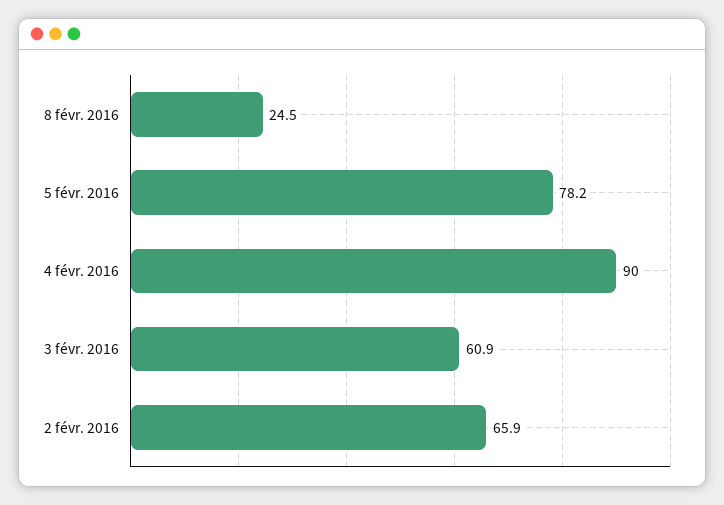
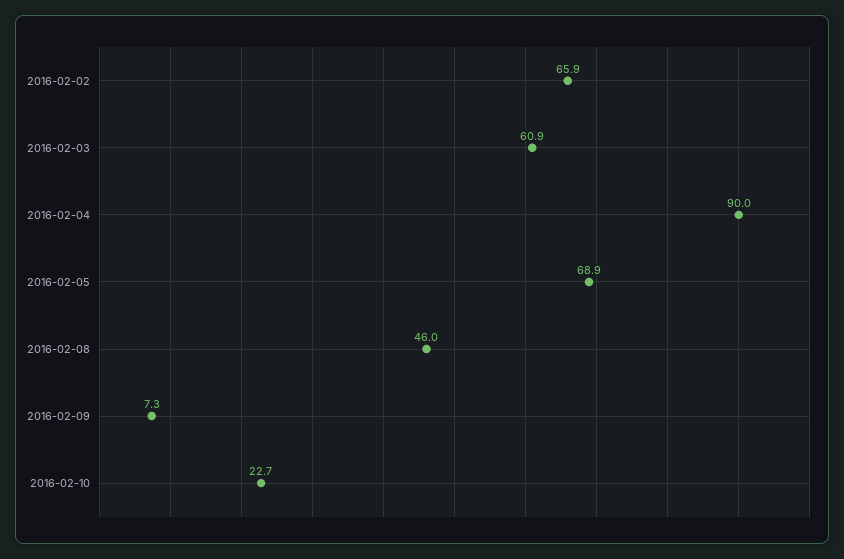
8 févr. 2016: 24.5 -> 46
5 févr. 2016: 78.2 -> 68.9
2016-02-09: none -> 7.3
2016-02-10: none -> 22.7

